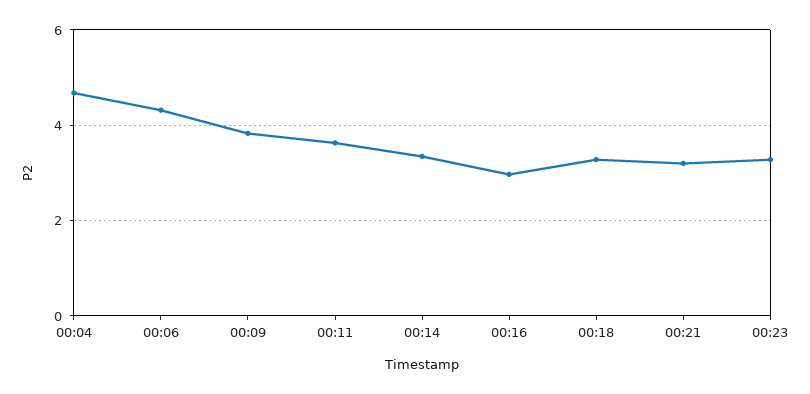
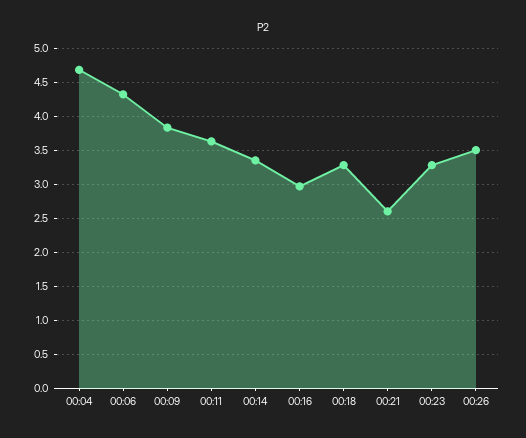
00:21: 3.2 -> 2.6
00:26: none -> 3.5

